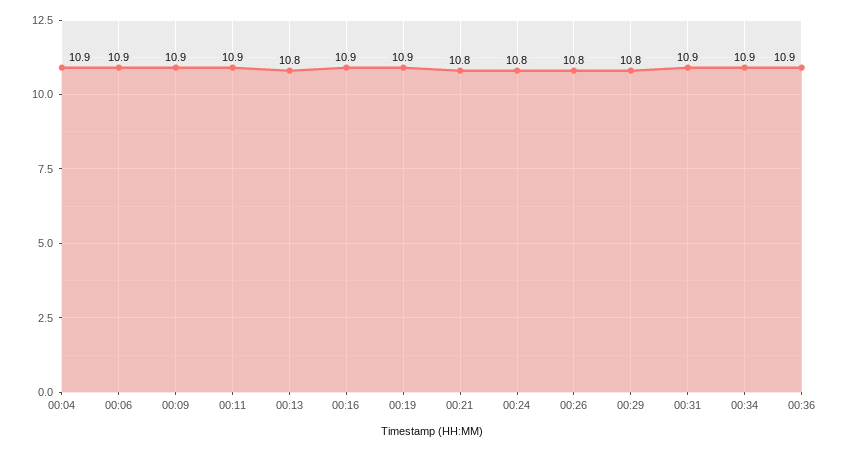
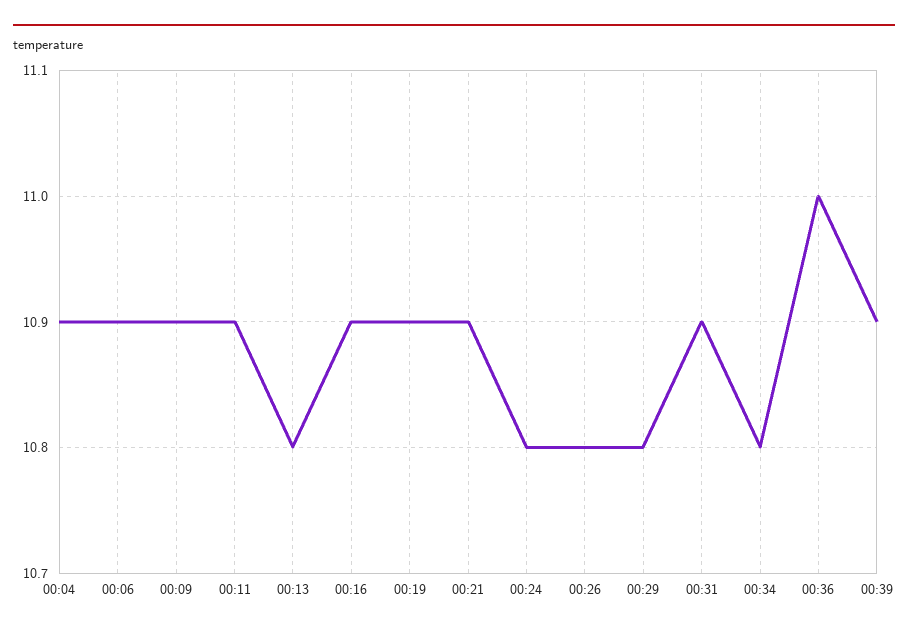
00:21: 10.8 -> 10.9
00:34: 10.9 -> 10.8
00:36: 10.9 -> 11
00:39: none -> 10.9

